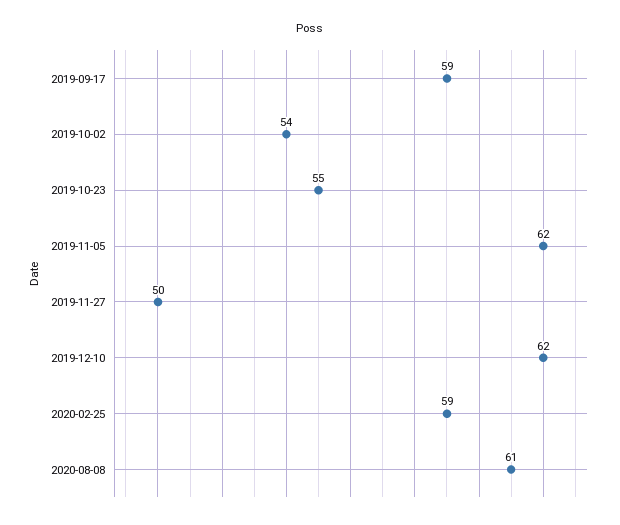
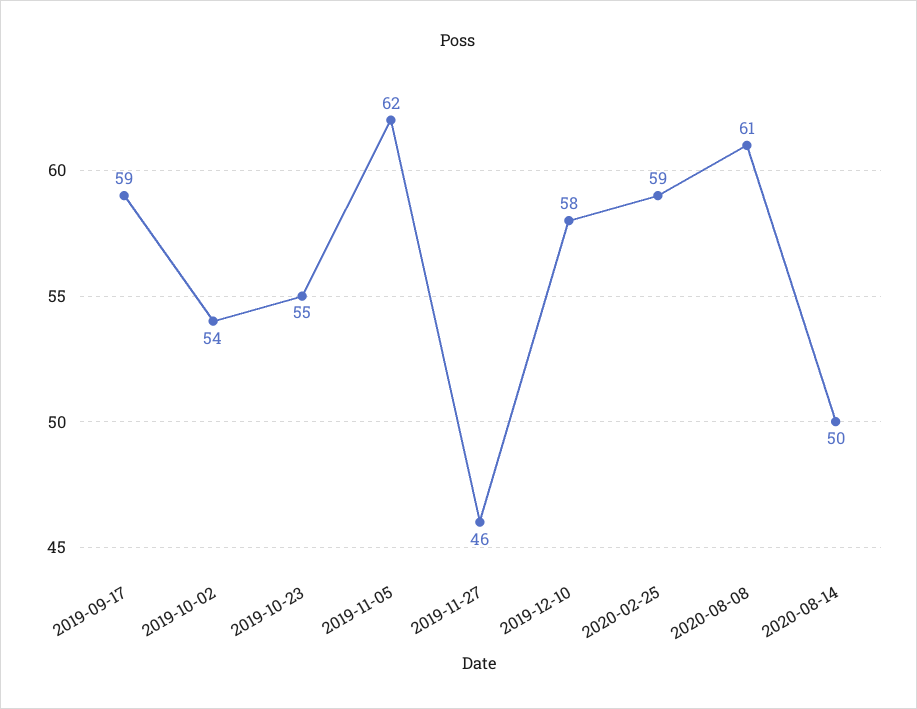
2019-11-27: 50 -> 46
2019-12-10: 62 -> 58
2020-08-14: none -> 50

